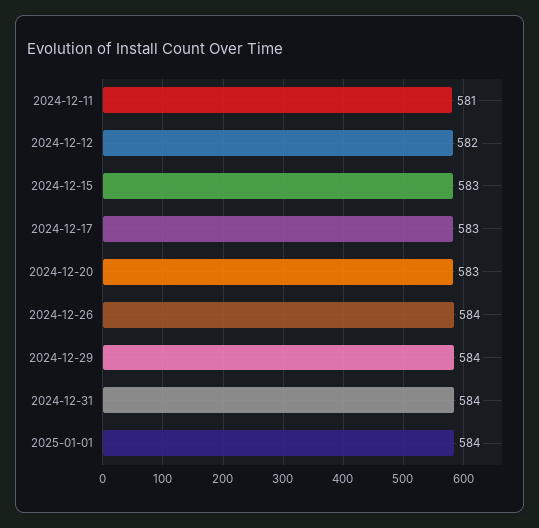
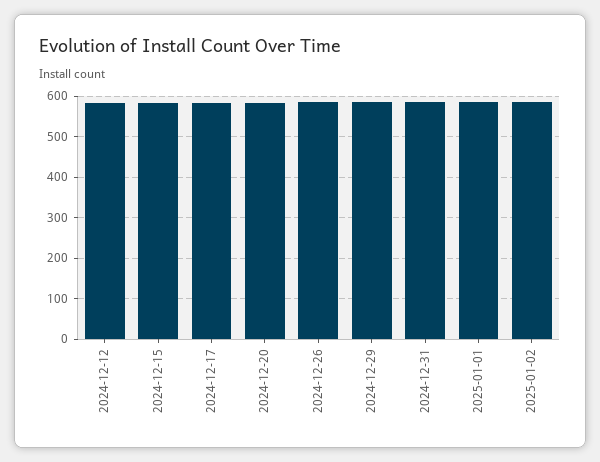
2024-12-11: 581 -> none
2025-01-02: none -> 580

